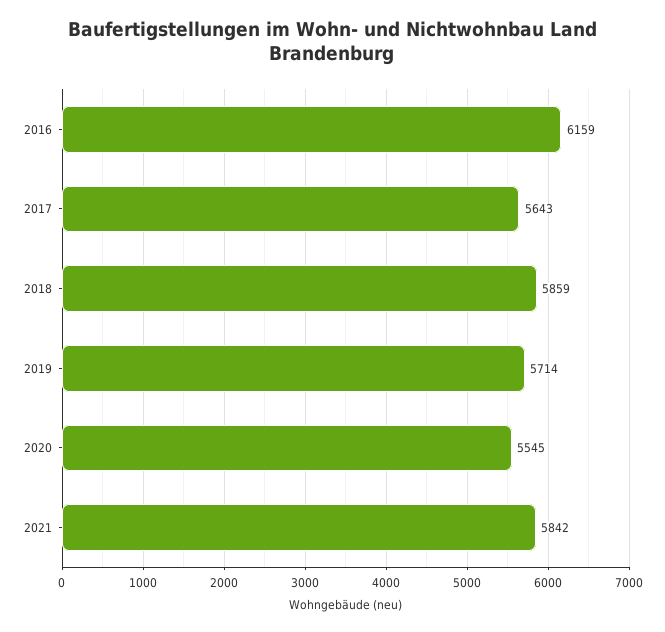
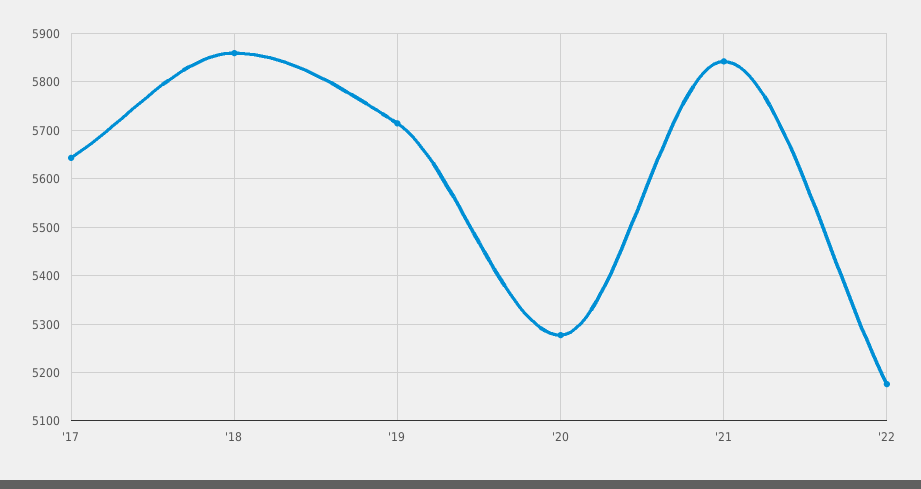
2016: 6159 -> none
2020: 5545 -> 5280
'22: none -> 5180

